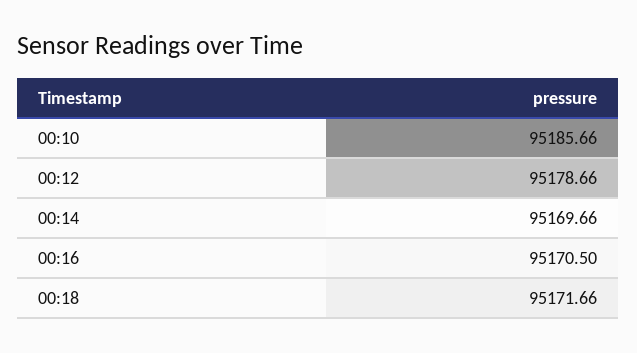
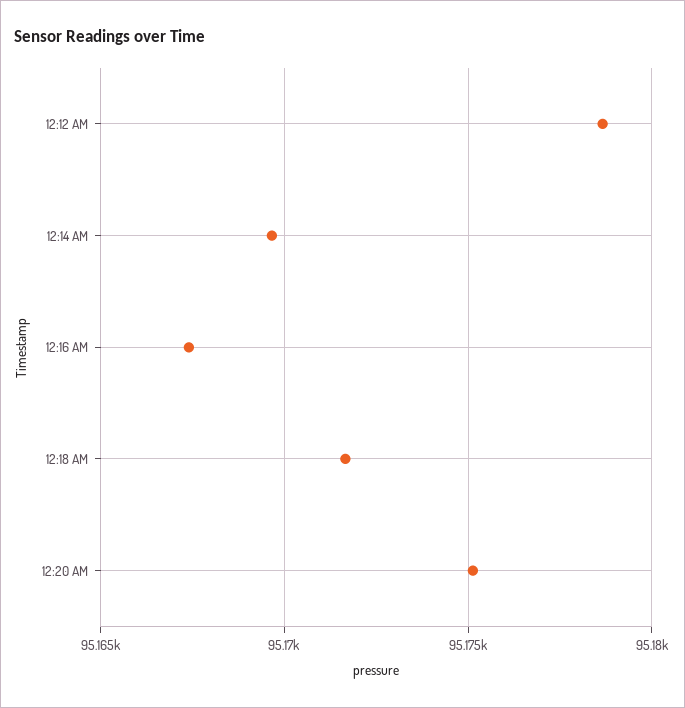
00:10: 95185.66 -> none
00:16: 95170.5 -> 95167.5
12:20 AM: none -> 95175

